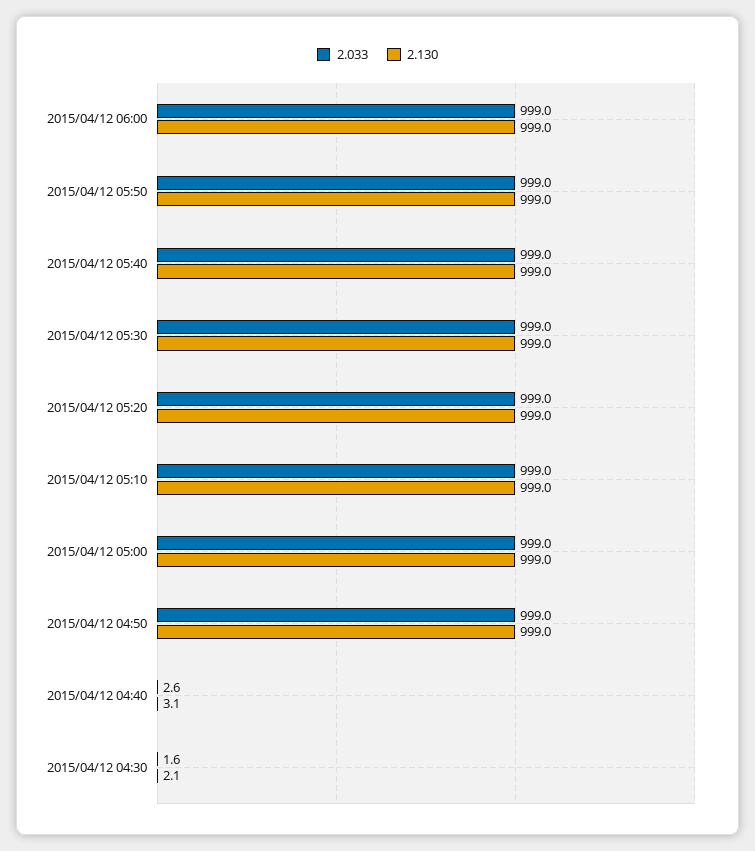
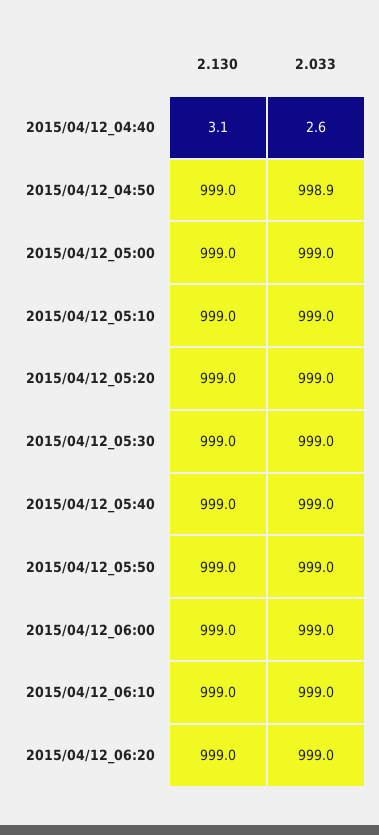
2.033, 2015/04/12 04:50: 999 -> 998.9
2.033, 2015/04/12 04:30: 1.6 -> none
2.130, 2015/04/12 04:30: 2.1 -> none
2.130, 2015/04/12_06:10: none -> 999
2.033, 2015/04/12_06:10: none -> 999
2.130, 2015/04/12_06:20: none -> 999
2.033, 2015/04/12_06:20: none -> 999

